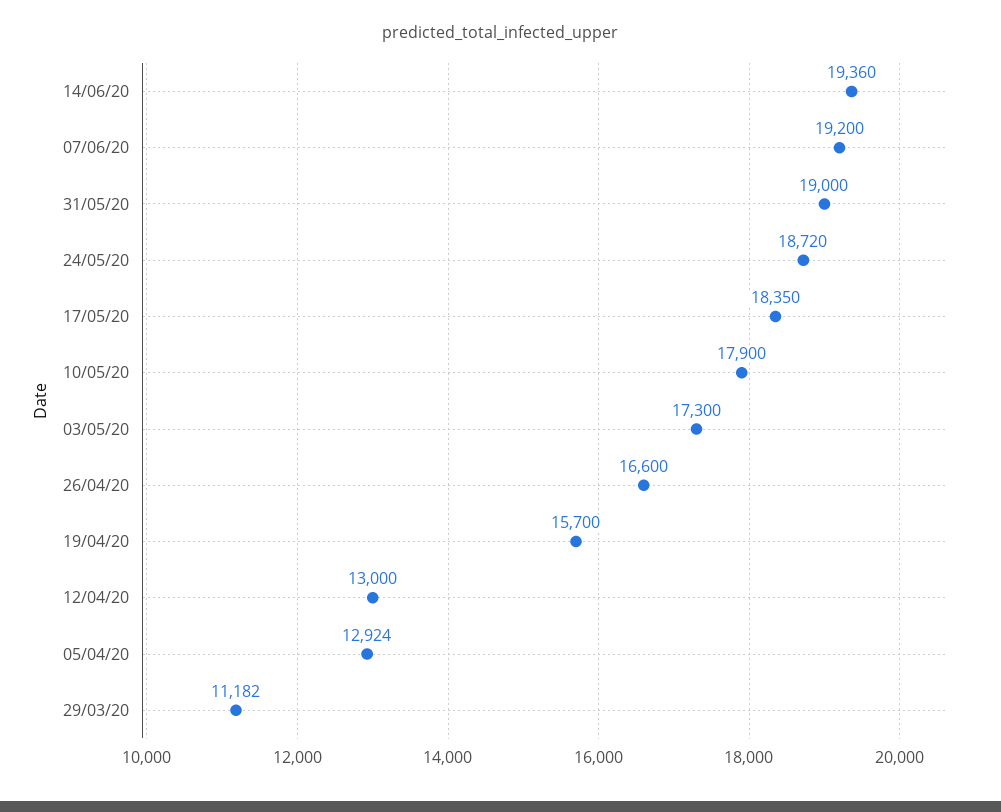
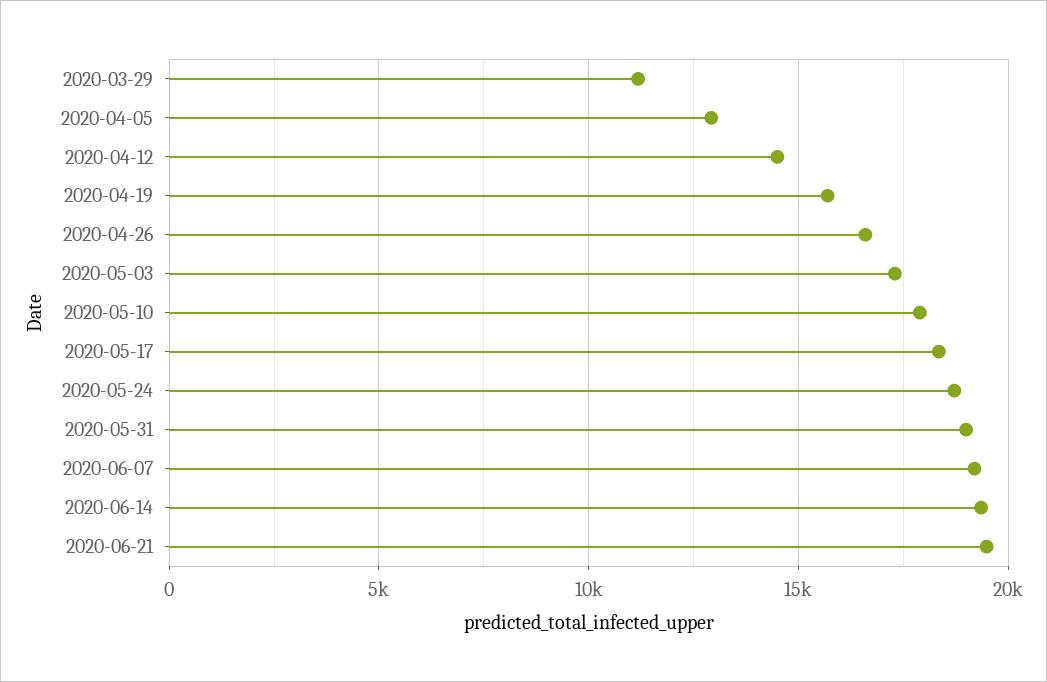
12/04/20: 13000 -> 14500
2020-06-21: none -> 19500

